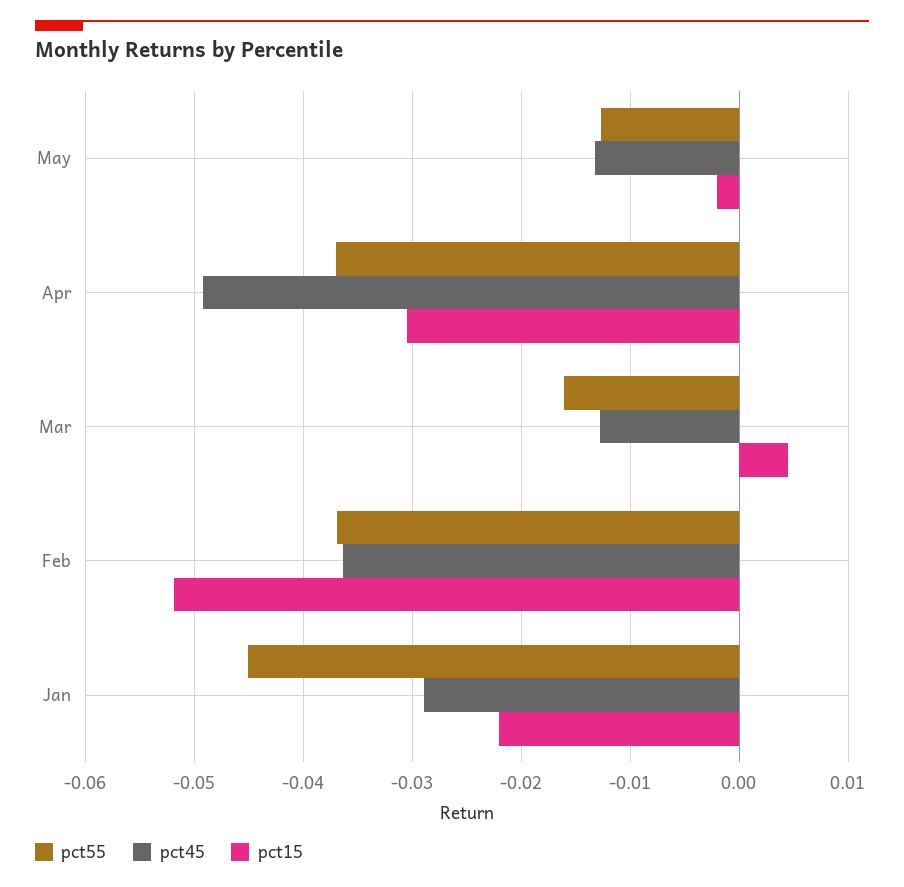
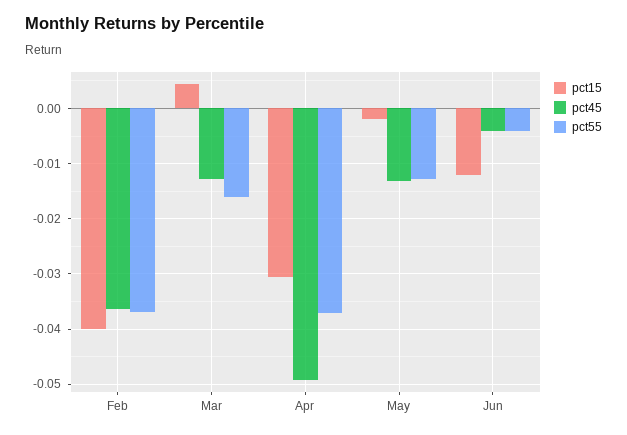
pct15, Feb: -0.052 -> -0.04
pct55, Jan: -0.045 -> none
pct45, Jan: -0.029 -> none
pct15, Jan: -0.022 -> none
pct15, Jun: none -> -0.012
pct45, Jun: none -> -0.004
pct55, Jun: none -> -0.004

